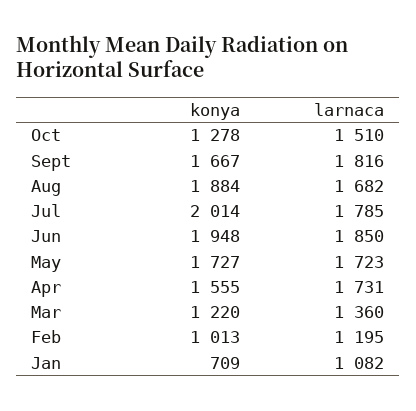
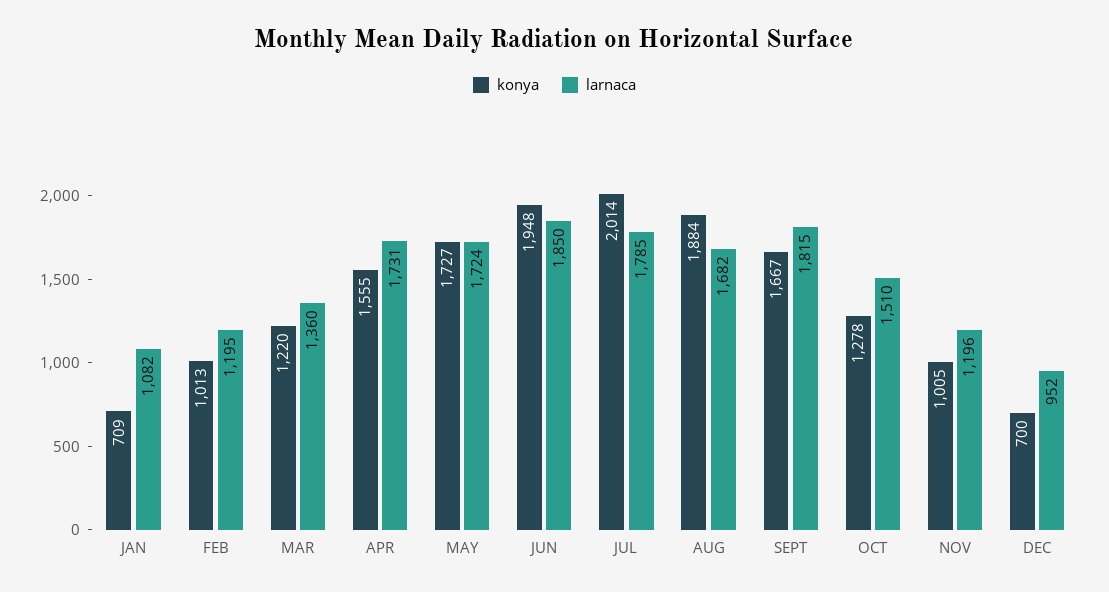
larnaca, Sept: 1816 -> 1815
larnaca, May: 1723 -> 1724
konya, NOV: none -> 1005
larnaca, NOV: none -> 1196
konya, DEC: none -> 700
larnaca, DEC: none -> 952

